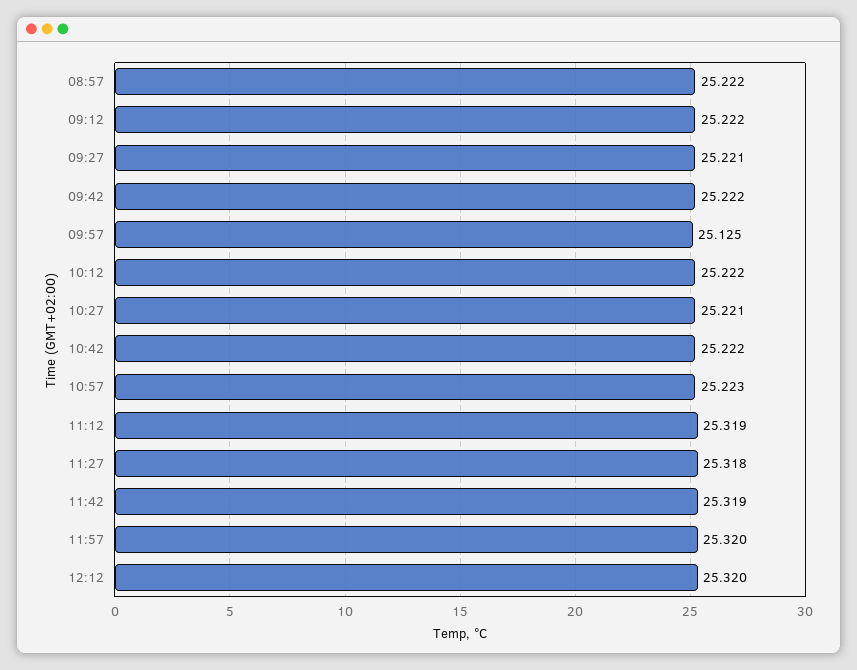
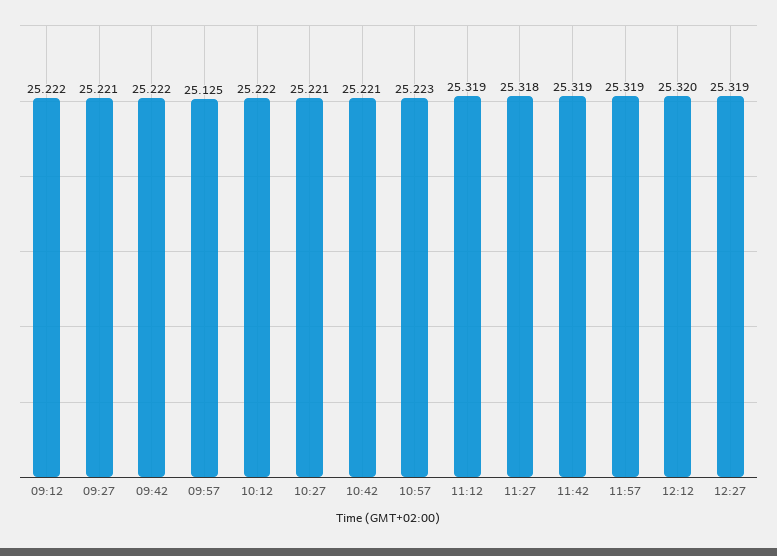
08:57: 25.222 -> none
10:42: 25.222 -> 25.221
11:57: 25.32 -> 25.319
12:27: none -> 25.319

